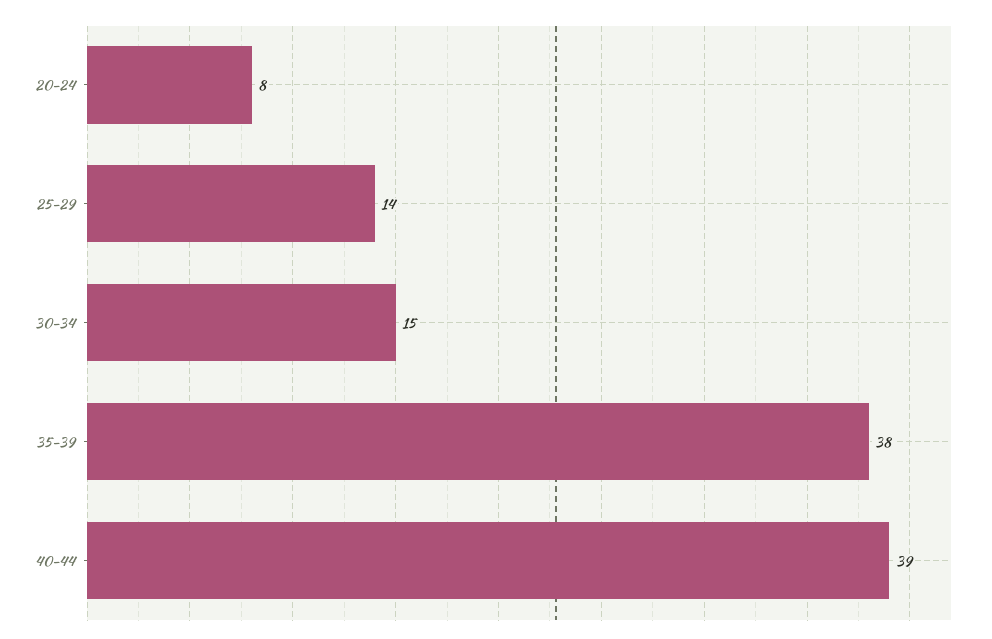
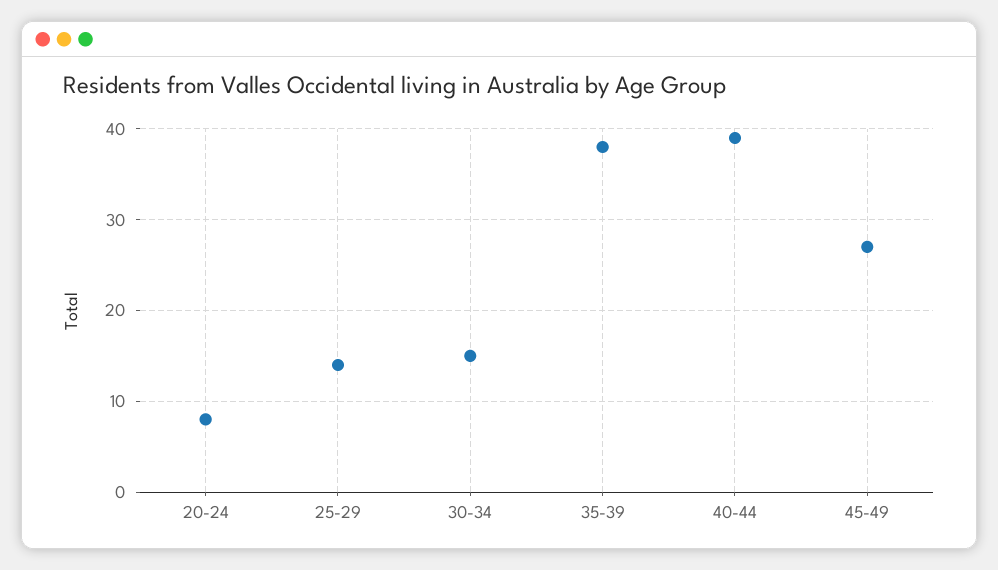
45-49: none -> 27

